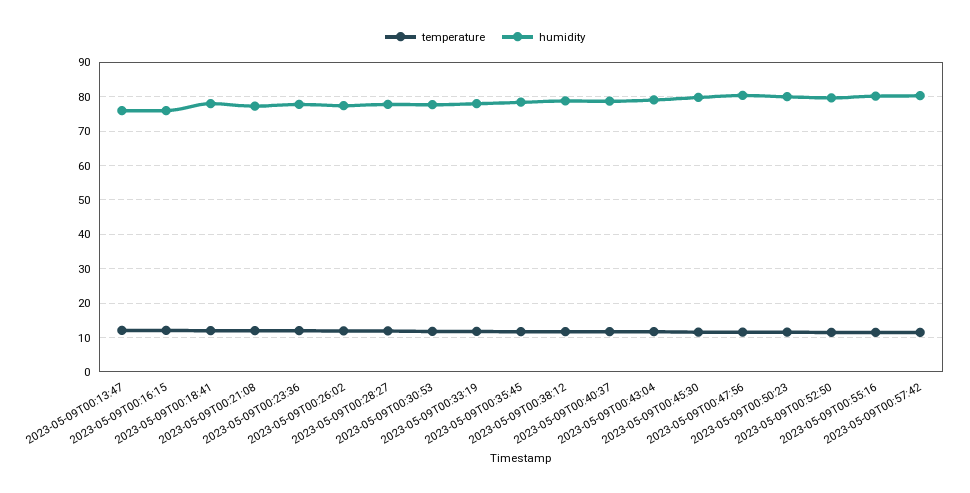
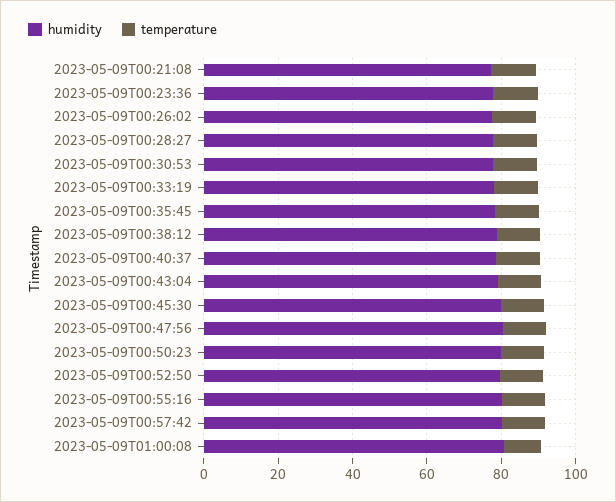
temperature, 2023-05-09T00:13:47: 12 -> none
humidity, 2023-05-09T00:13:47: 76 -> none
temperature, 2023-05-09T00:16:15: 12 -> none
humidity, 2023-05-09T00:16:15: 76 -> none
temperature, 2023-05-09T00:18:41: 12 -> none
humidity, 2023-05-09T00:18:41: 78 -> none
humidity, 2023-05-09T01:00:08: none -> 80
temperature, 2023-05-09T01:00:08: none -> 10

